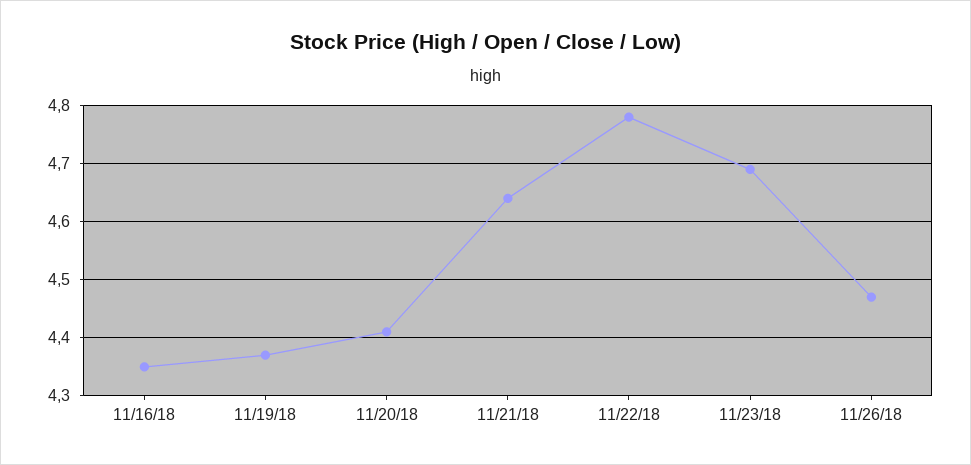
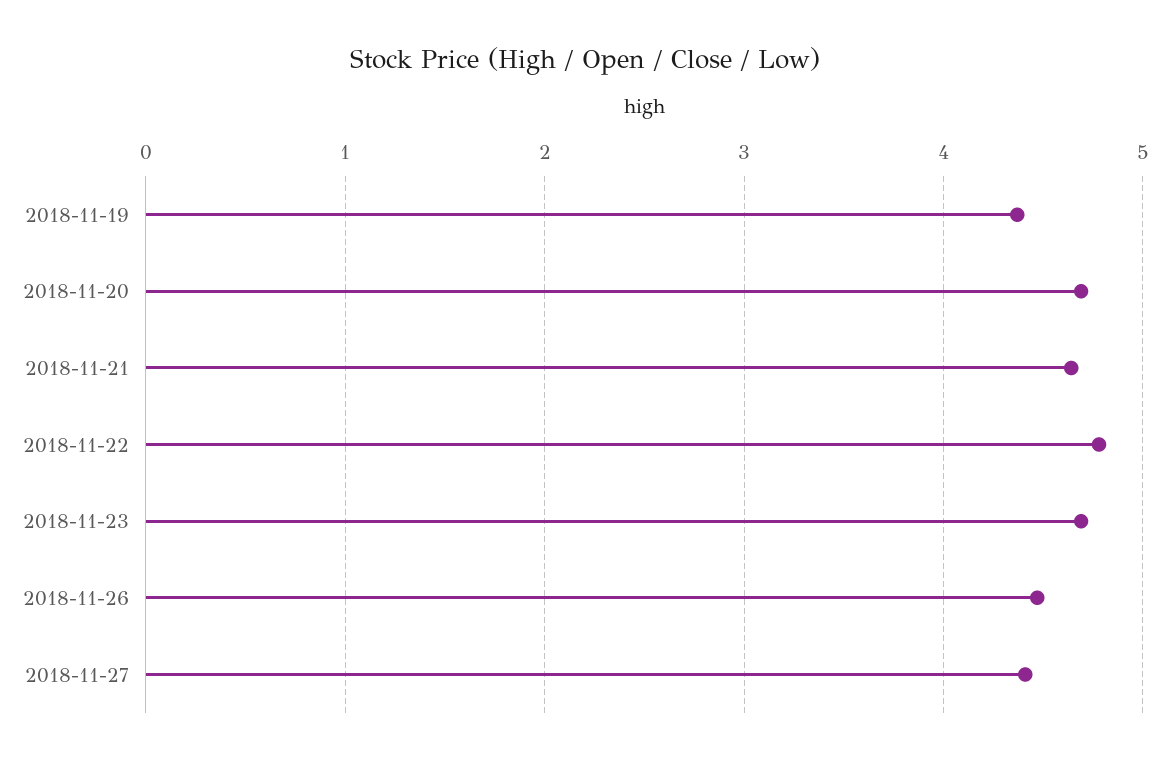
11/16/18: 4.35 -> none
11/20/18: 4.4 -> 4.7
2018-11-27: none -> 4.4

